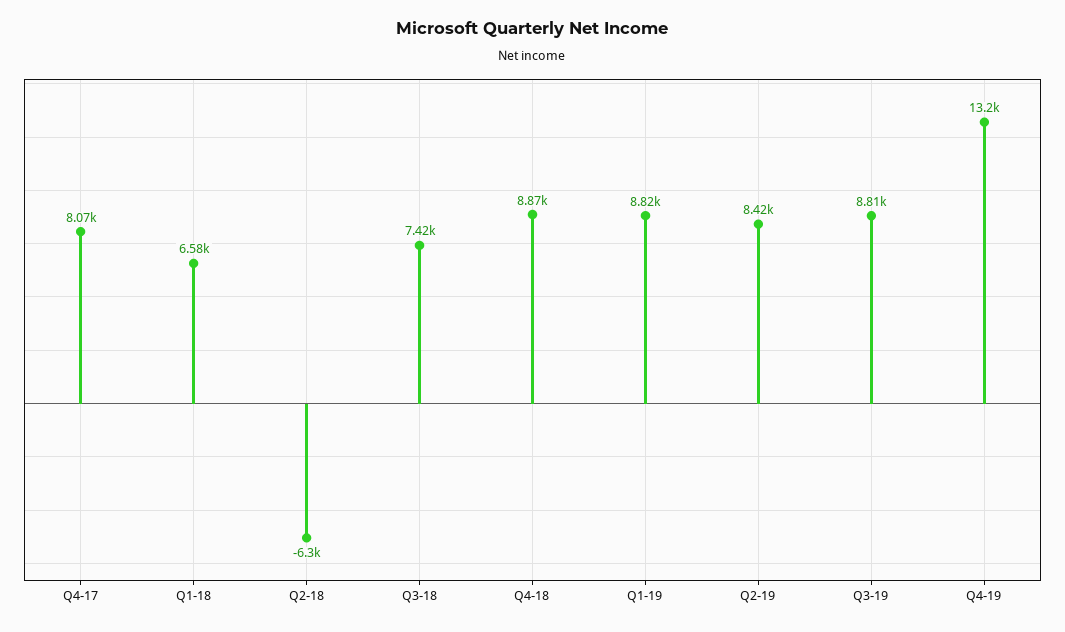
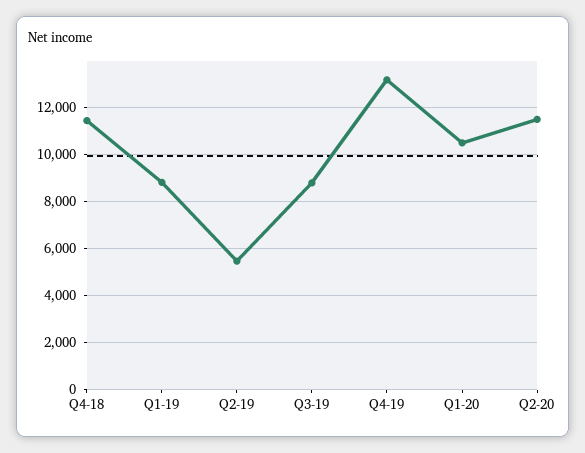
Q4-17: 8070 -> none
Q1-18: 6580 -> none
Q2-18: -6300 -> none
Q3-18: 7420 -> none
Q4-18: 8870 -> 11500
Q2-19: 8420 -> 5500
Q1-20: none -> 10500
Q2-20: none -> 11500

